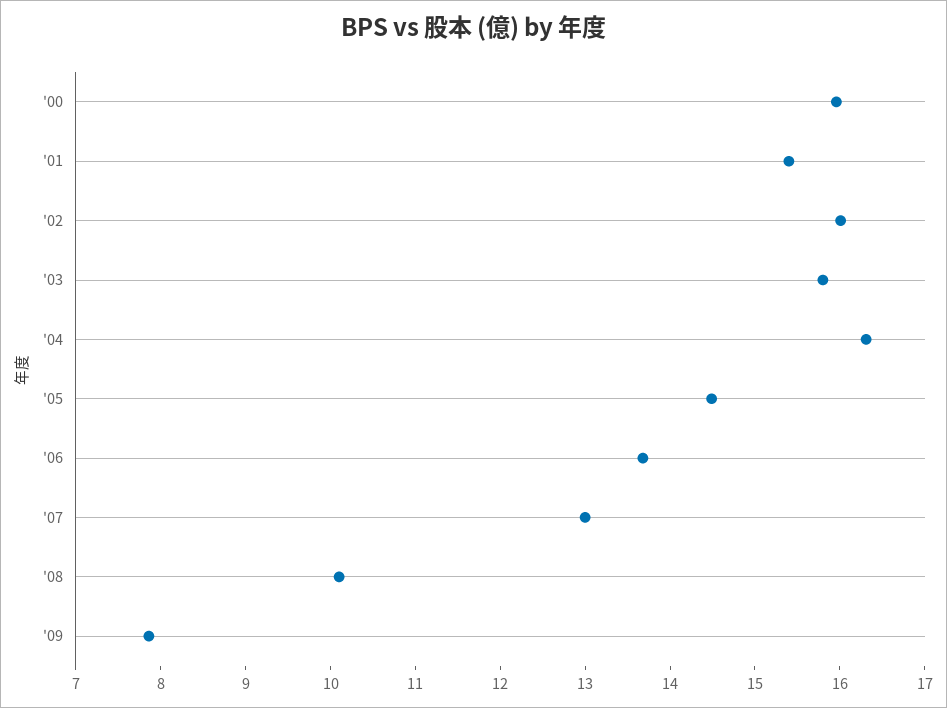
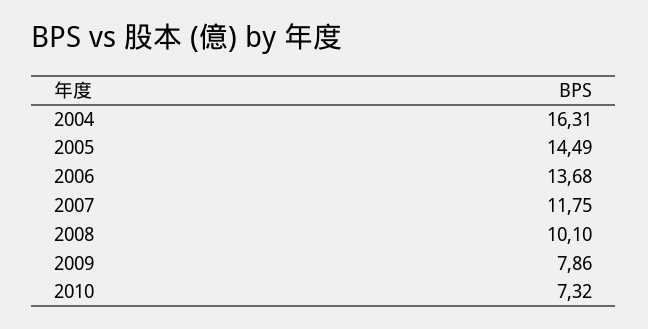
'00: 16 -> none
'01: 15.4 -> none
'02: 16 -> none
'03: 15.8 -> none
'07: 13 -> 11.75
2010: none -> 7.32

